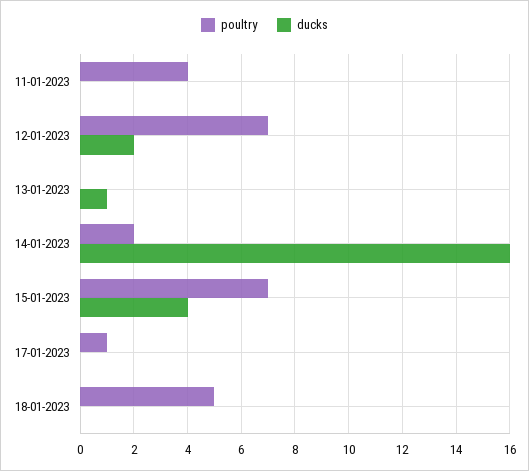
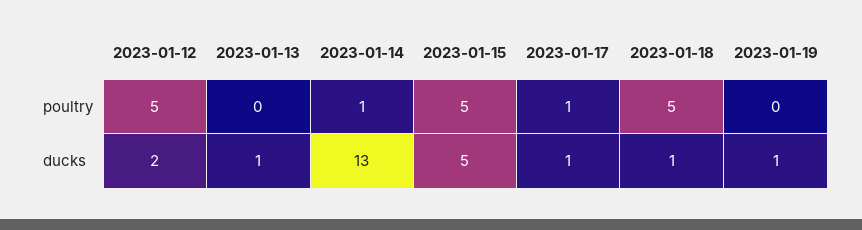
poultry, 11-01-2023: 4 -> none
ducks, 11-01-2023: 0 -> none
poultry, 12-01-2023: 7 -> 5
poultry, 14-01-2023: 2 -> 1
ducks, 14-01-2023: 16 -> 13
poultry, 15-01-2023: 7 -> 5
ducks, 15-01-2023: 4 -> 5
ducks, 17-01-2023: 0 -> 1
ducks, 18-01-2023: 0 -> 1
poultry, 2023-01-19: none -> 0
ducks, 2023-01-19: none -> 1

